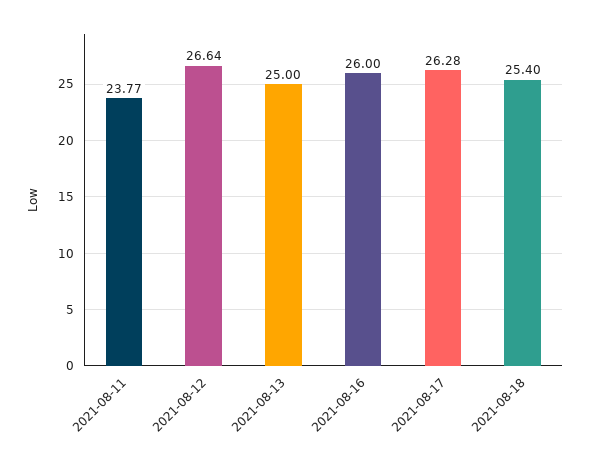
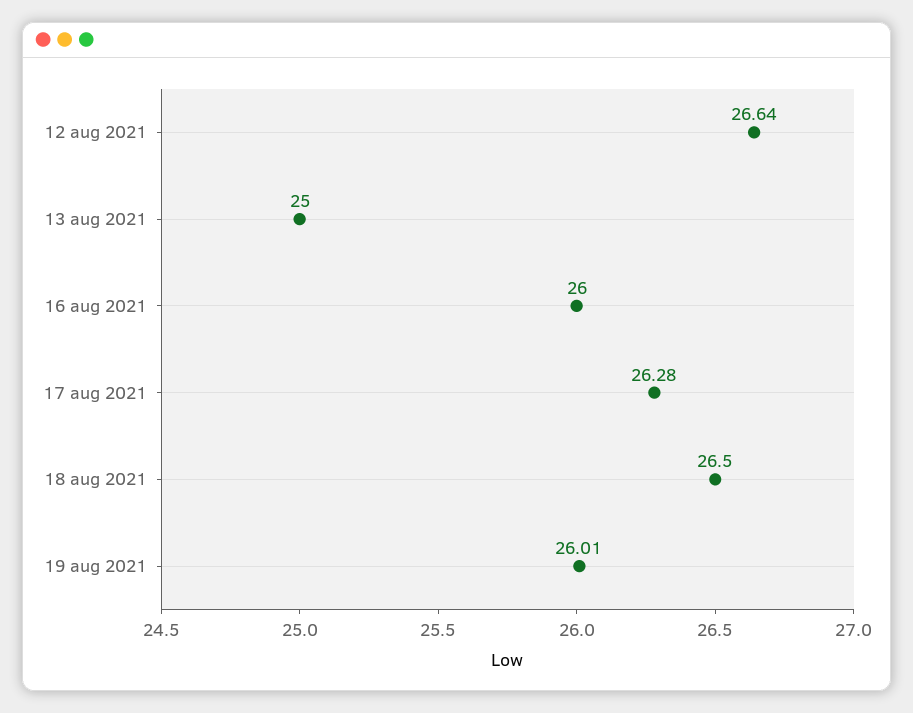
2021-08-11: 23.77 -> none
2021-08-18: 25.4 -> 26.5
19 aug 2021: none -> 26.01

